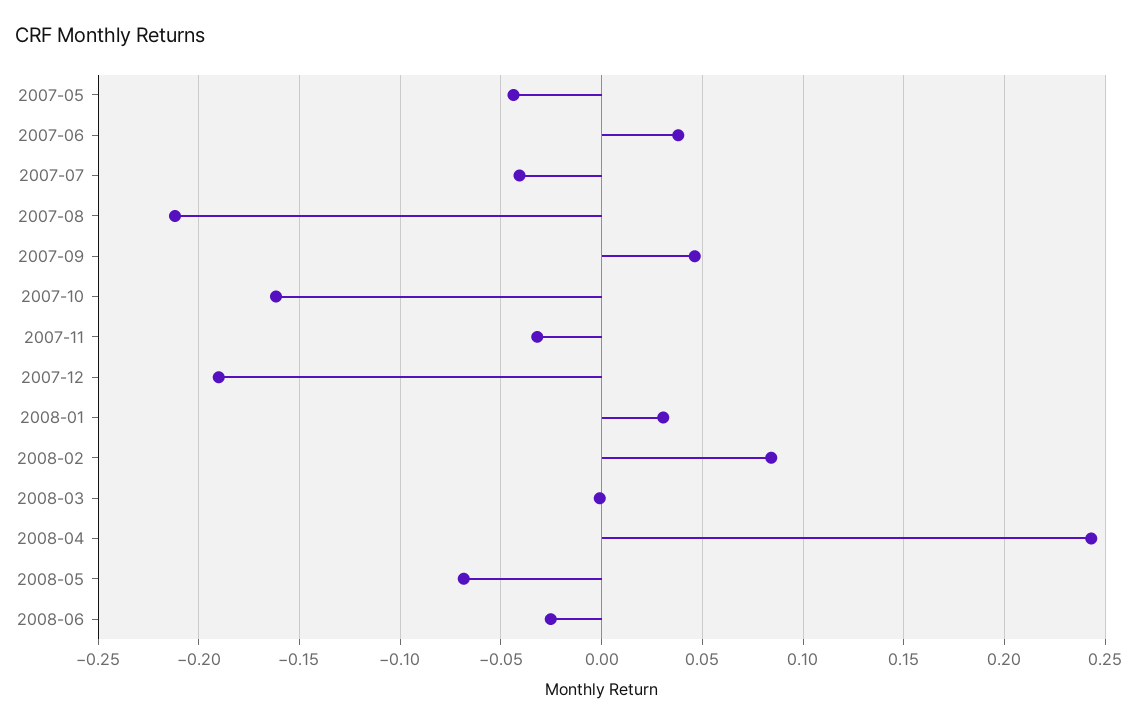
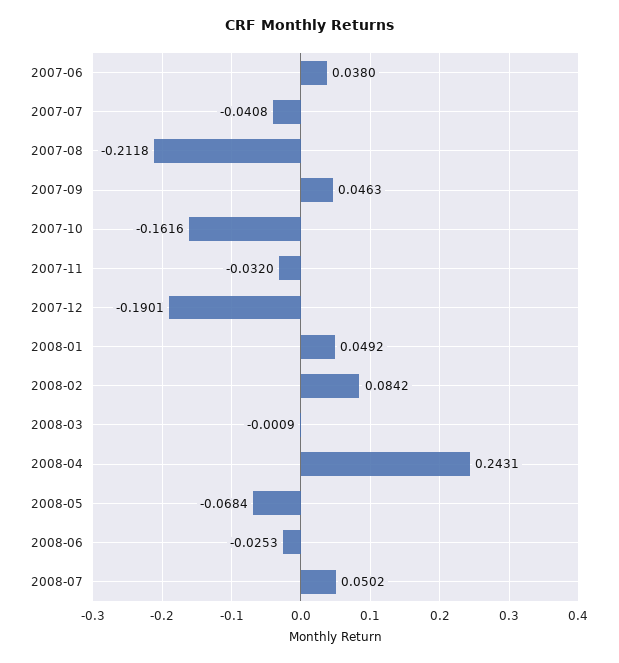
2007-05: -0.045 -> none
2008-01: 0.03 -> 0.0492
2008-07: none -> 0.0502

